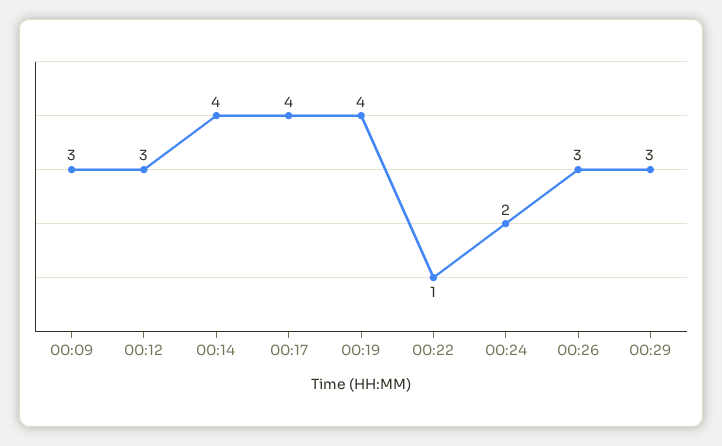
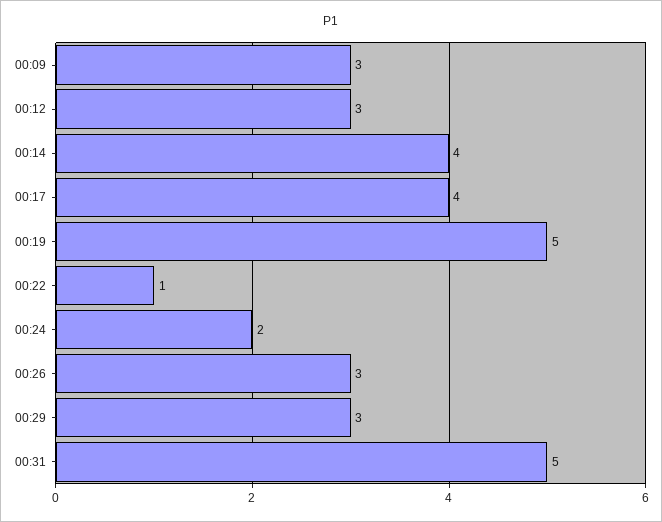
00:19: 4 -> 5
00:31: none -> 5

